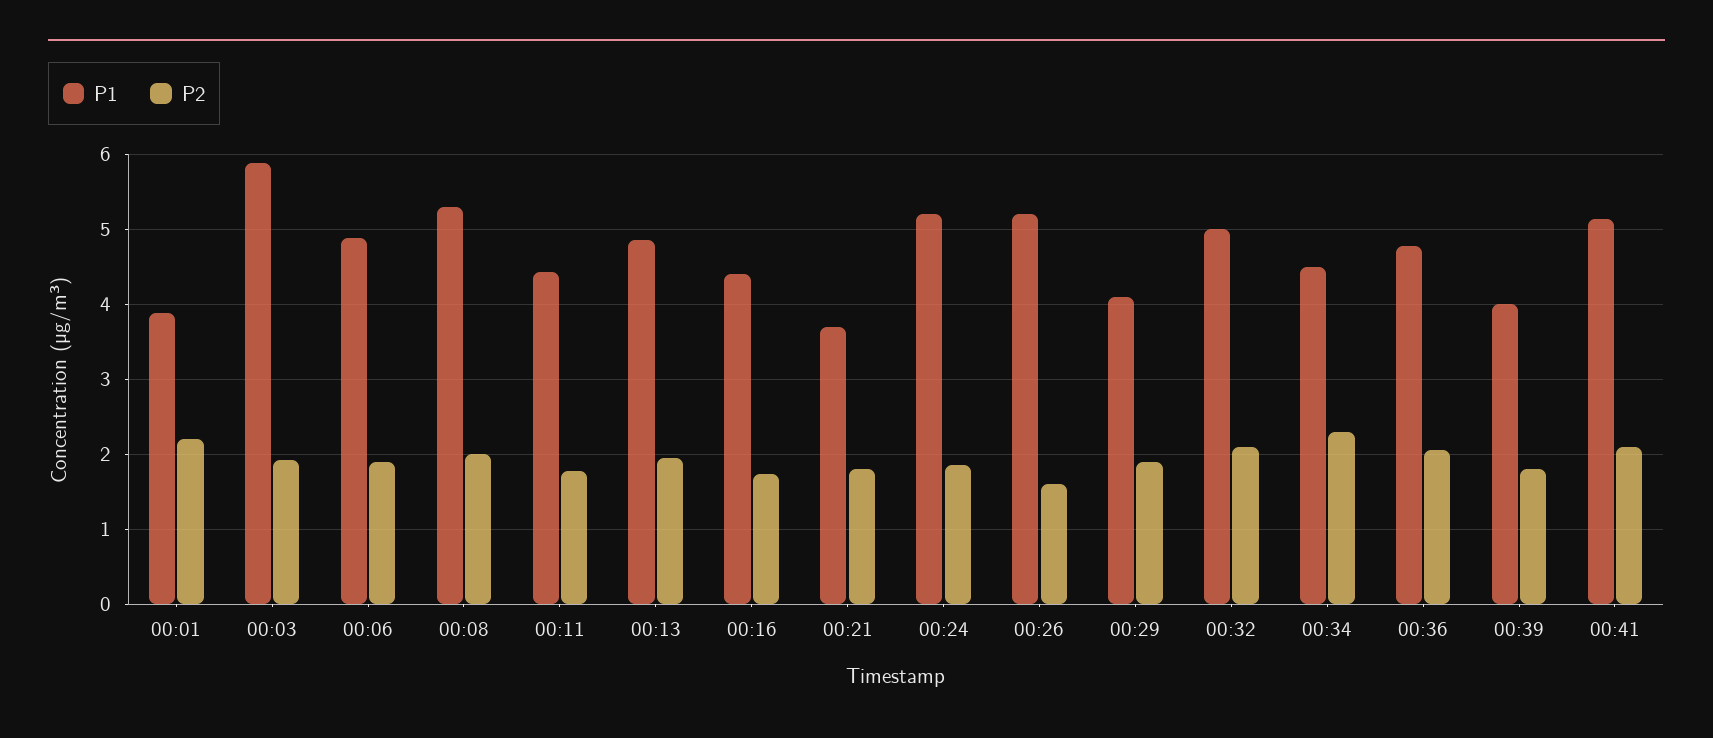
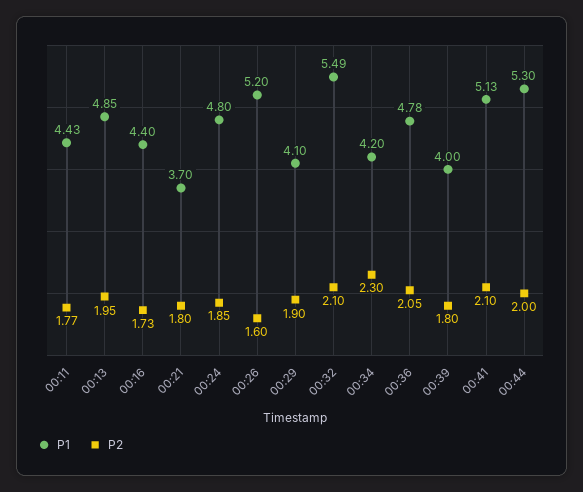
P1, 00:01: 3.9 -> none
P2, 00:01: 2.2 -> none
P1, 00:03: 5.9 -> none
P2, 00:03: 1.9 -> none
P1, 00:06: 4.9 -> none
P2, 00:06: 1.9 -> none
P1, 00:08: 5.3 -> none
P2, 00:08: 2 -> none
P1, 00:24: 5.2 -> 4.8
P1, 00:32: 5 -> 5.49
P1, 00:34: 4.5 -> 4.2
P1, 00:44: none -> 5.3
P2, 00:44: none -> 2

